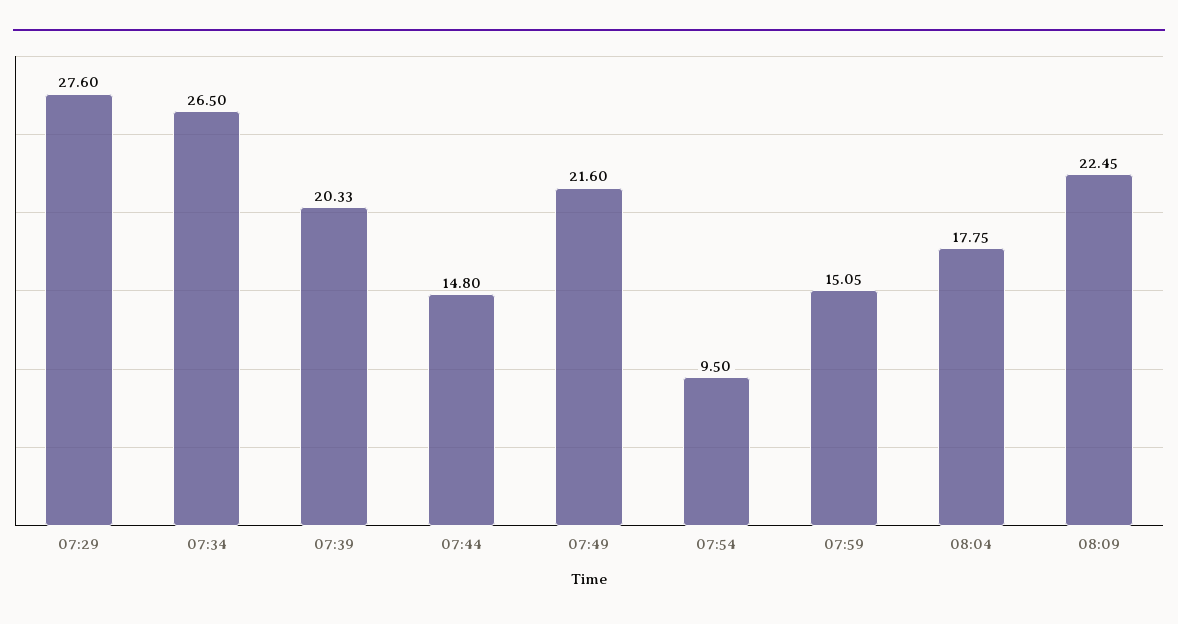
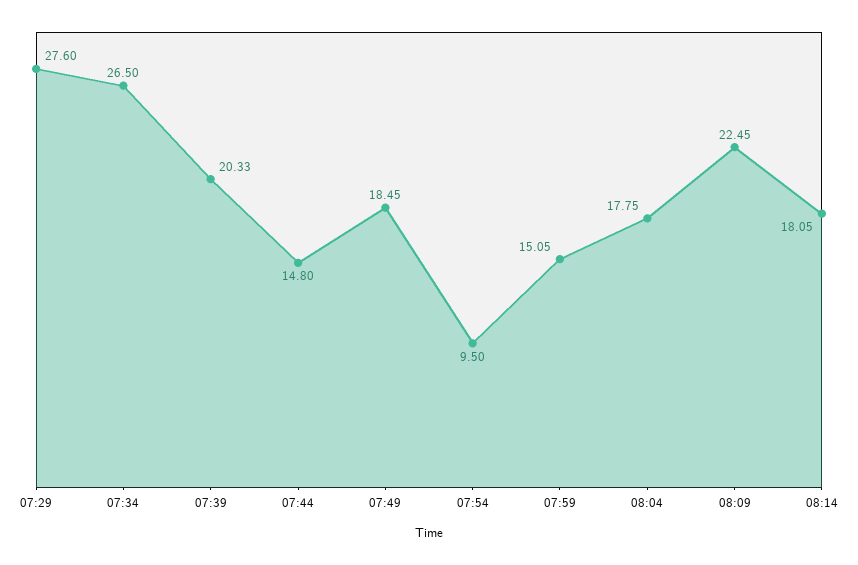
07:49: 21.6 -> 18.45
08:14: none -> 18.05

